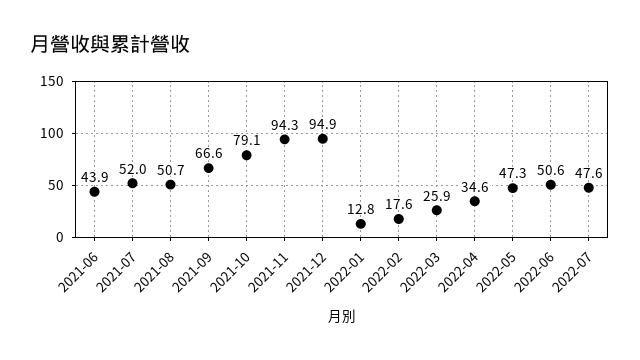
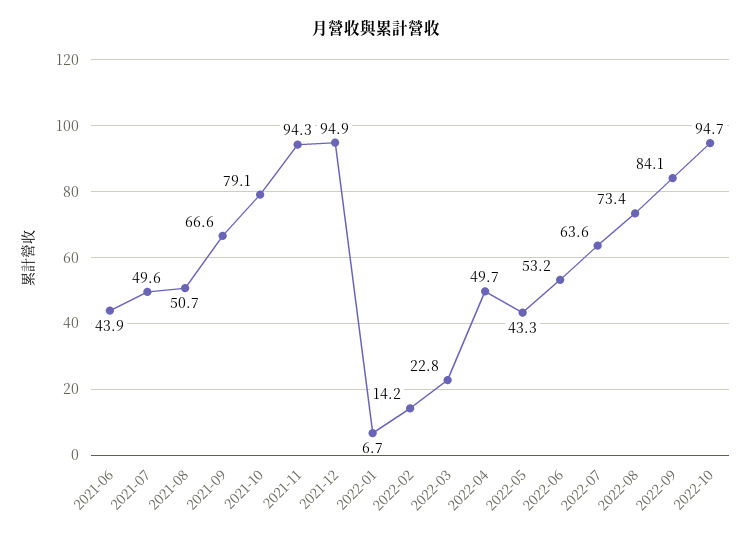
2021-07: 52 -> 49.6
2022-01: 12.8 -> 6.7
2022-02: 17.6 -> 14.2
2022-03: 25.9 -> 22.8
2022-04: 34.6 -> 49.7
2022-05: 47.3 -> 43.3
2022-06: 50.6 -> 53.2
2022-07: 47.6 -> 63.6
2022-08: none -> 73.4
2022-09: none -> 84.1
2022-10: none -> 94.7

